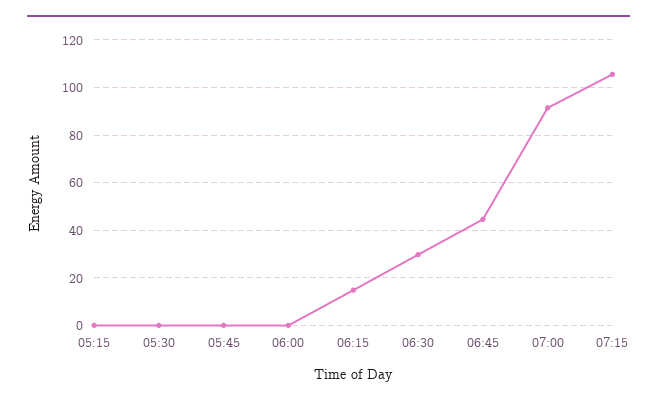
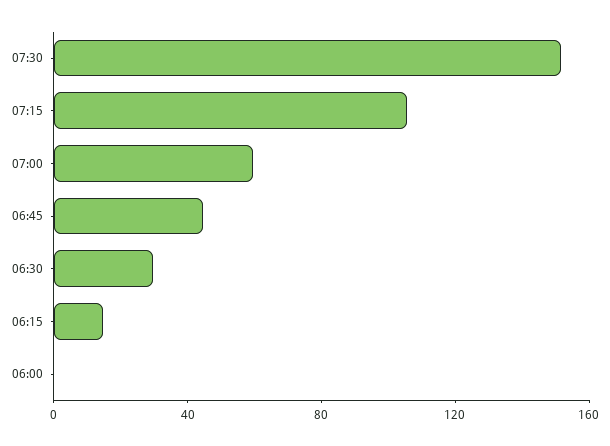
05:15: 0 -> none
05:30: 0 -> none
05:45: 0 -> none
07:00: 90 -> 60
07:30: none -> 150

